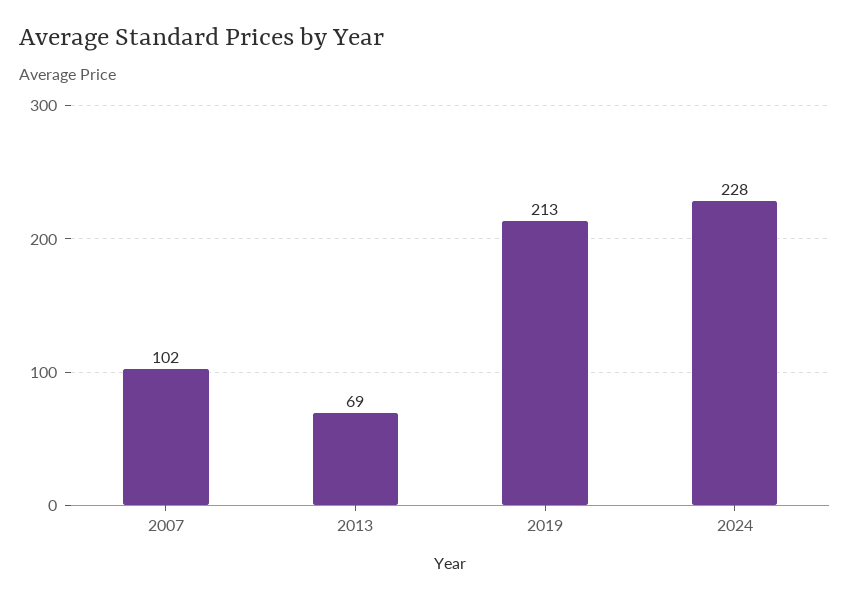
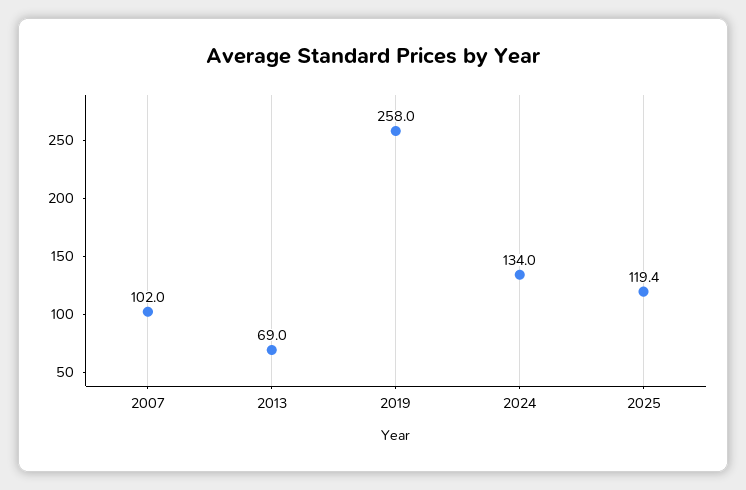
2019: 213 -> 258
2024: 228 -> 134
2025: none -> 119.4

